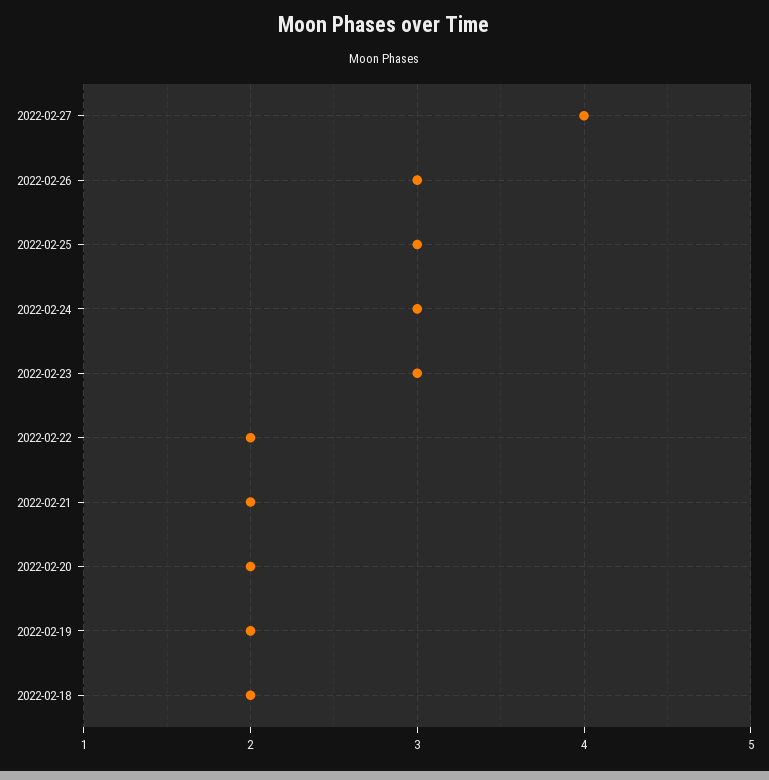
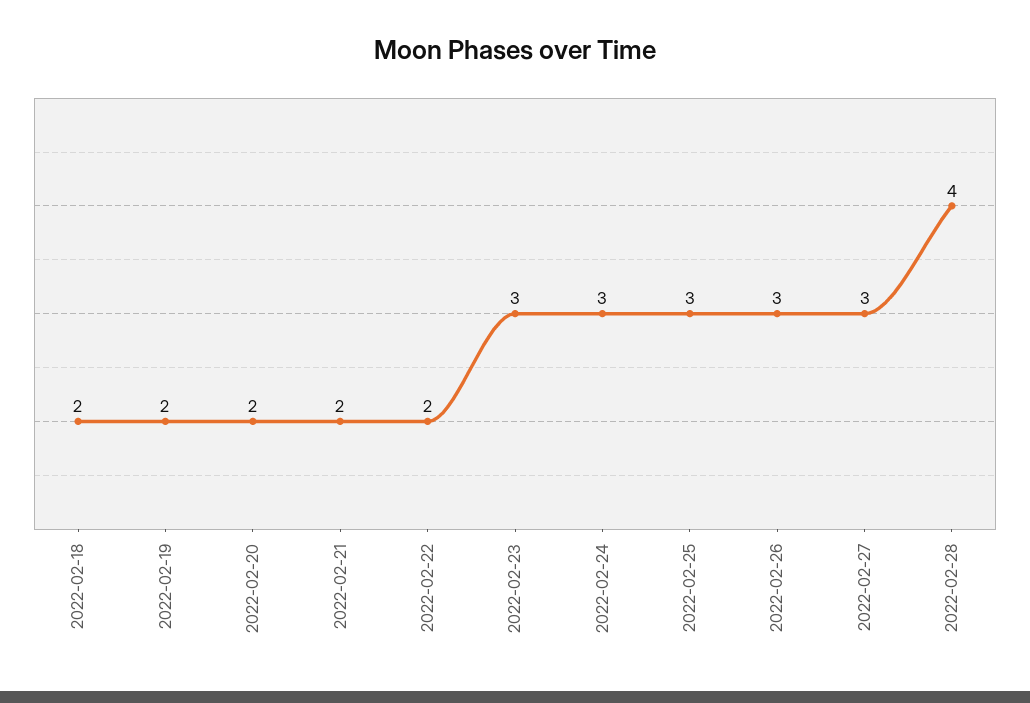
2022-02-27: 4 -> 3
2022-02-28: none -> 4

